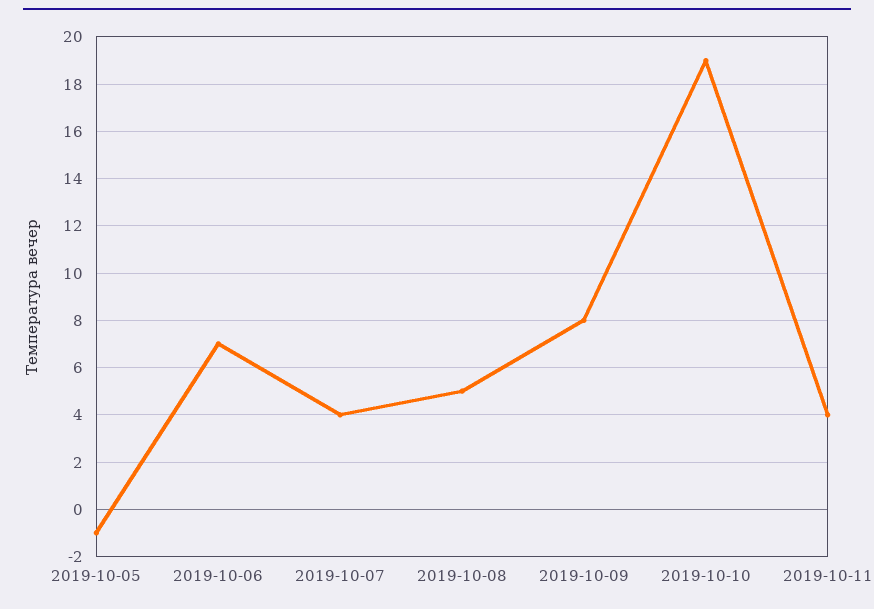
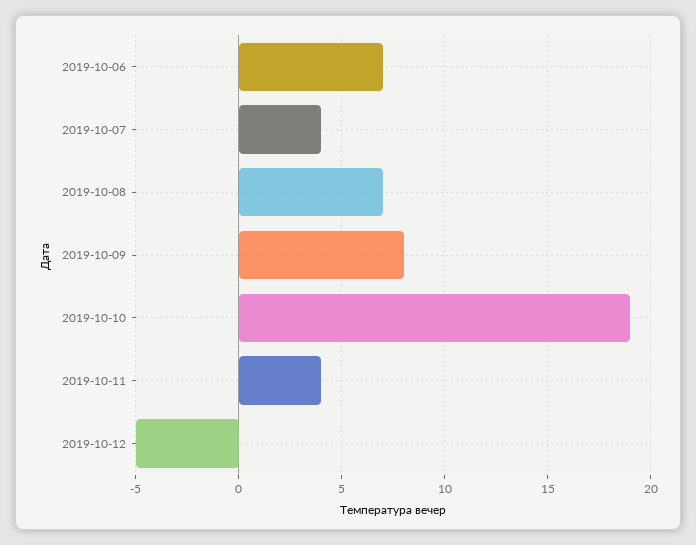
2019-10-05: -1 -> none
2019-10-08: 5 -> 7
2019-10-12: none -> -5

